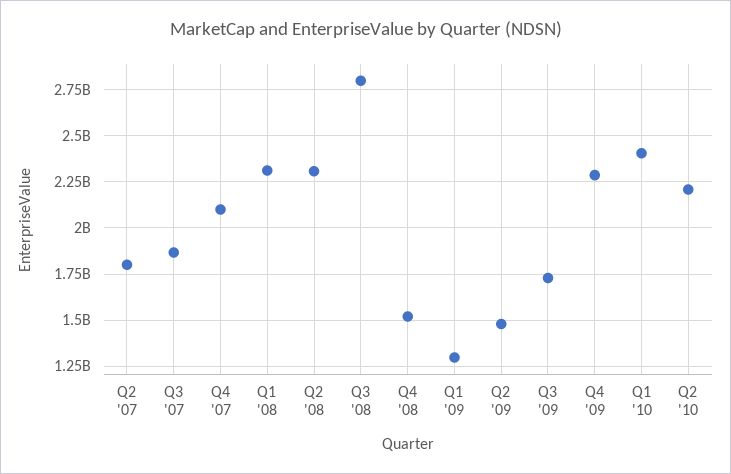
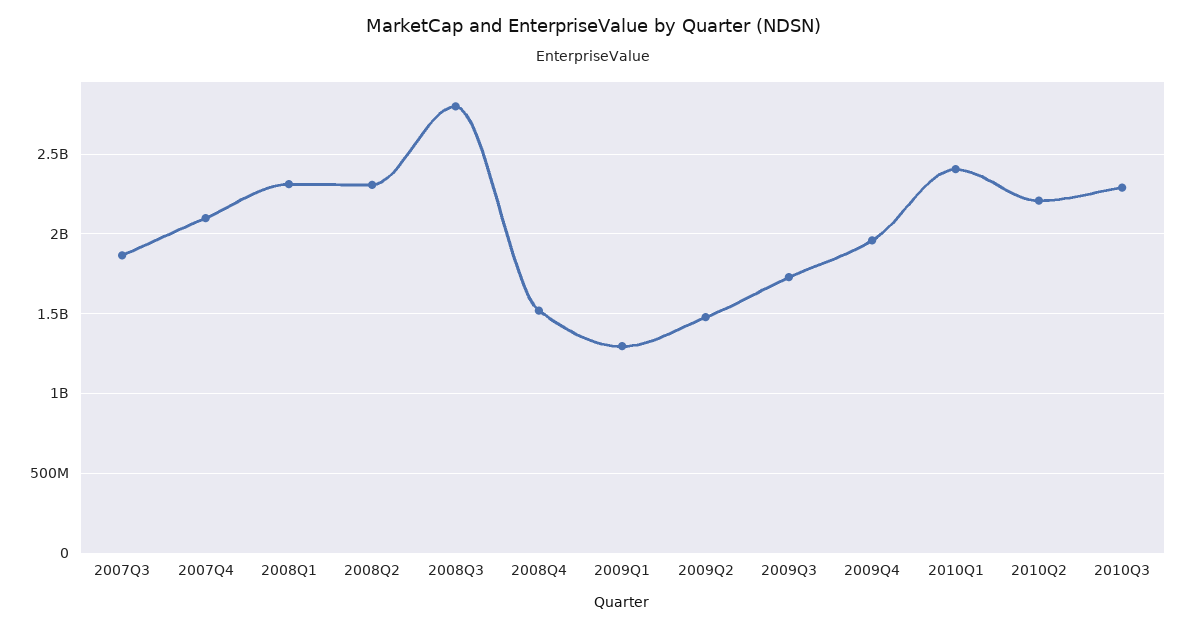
Q2 '07: 1800000000 -> none
Q4 '09: 2300000000 -> 1950000000
2010Q3: none -> 2300000000

